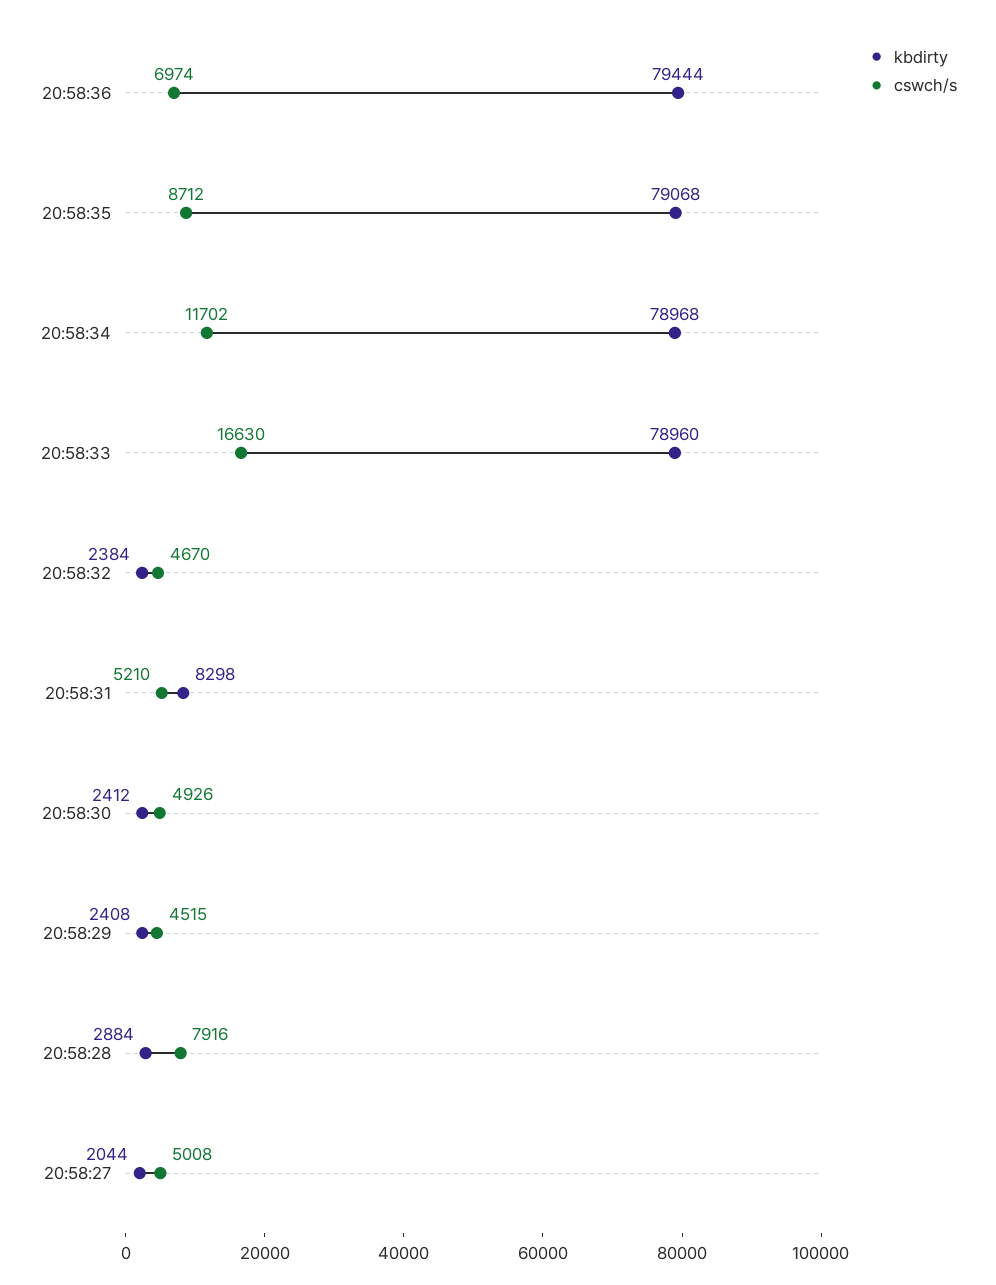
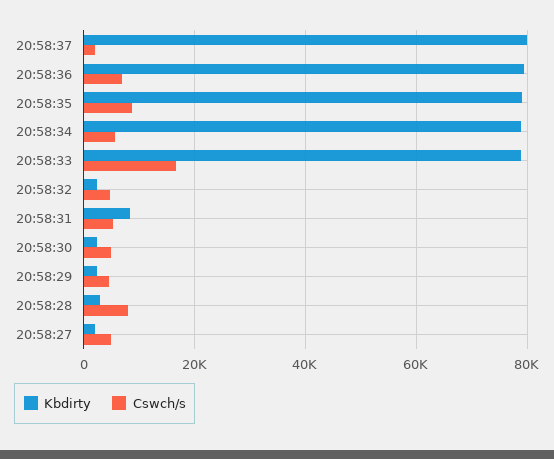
cswch/s, 20:58:34: 11702 -> 6000
kbdirty, 20:58:37: none -> 80000
cswch/s, 20:58:37: none -> 2000

